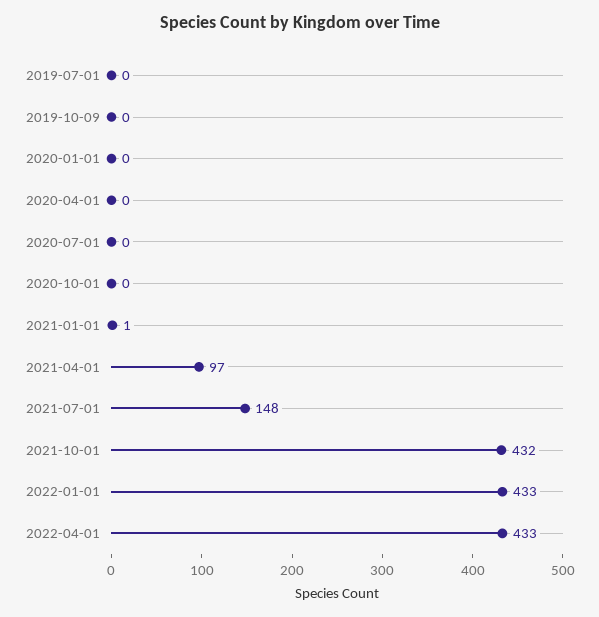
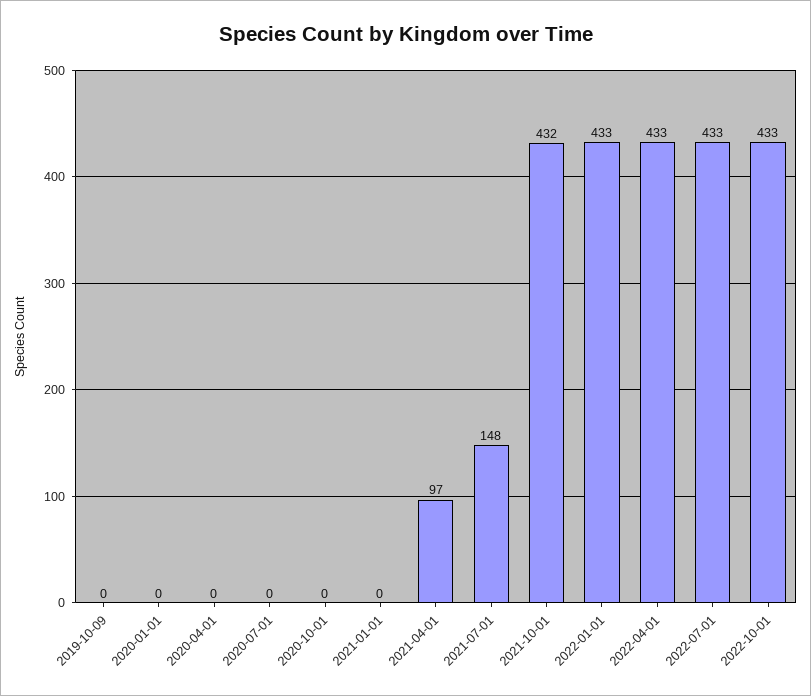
2019-07-01: 0 -> none
2021-01-01: 1 -> 0
2022-07-01: none -> 433
2022-10-01: none -> 433

